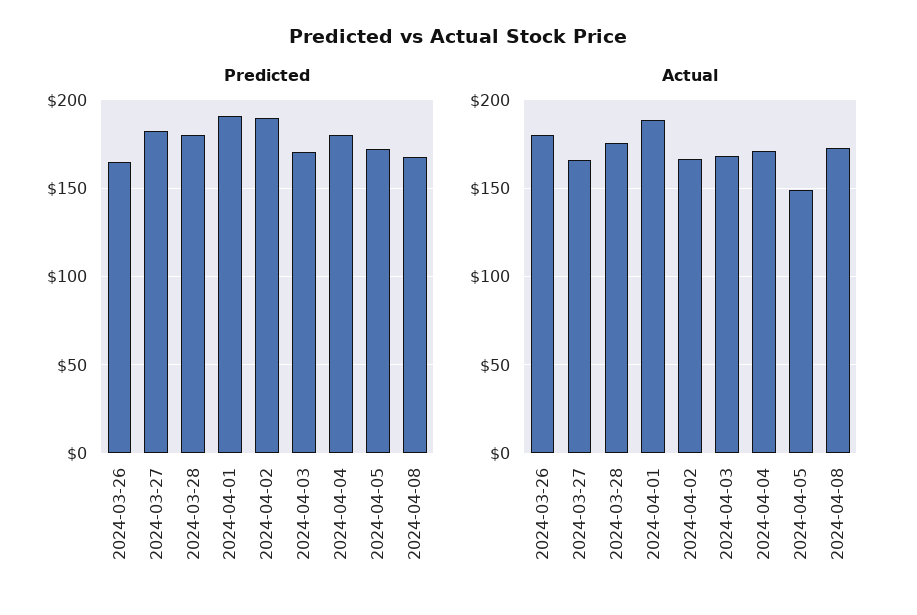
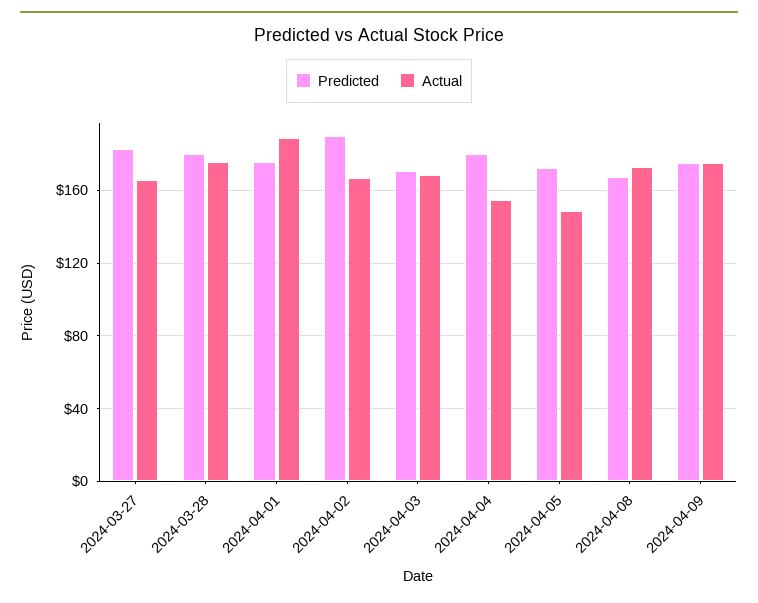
Predicted, 2024-03-26: 165 -> none
Predicted, 2024-04-01: 190 -> 175
Actual, 2024-03-26: 180 -> none
Actual, 2024-04-04: 170 -> 155
Predicted, 2024-04-09: none -> 175
Actual, 2024-04-09: none -> 175

